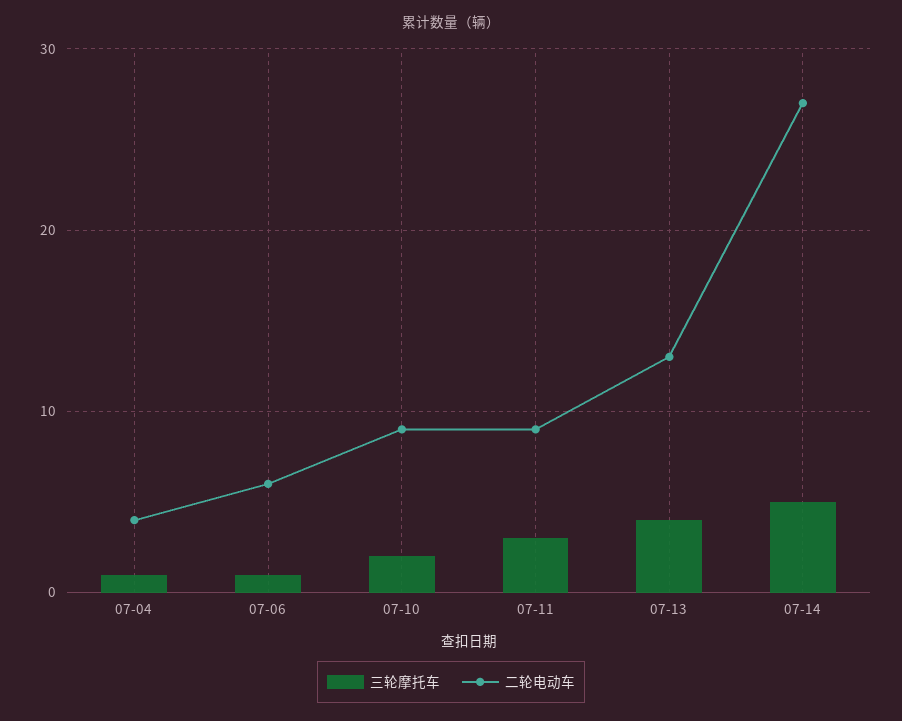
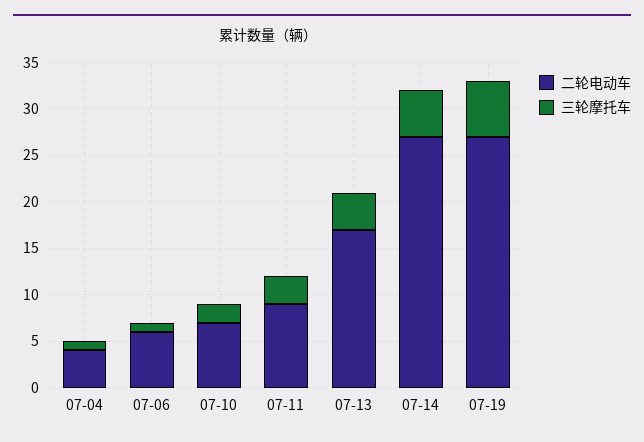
二轮电动车, 07-10: 9 -> 7
二轮电动车, 07-13: 13 -> 17
二轮电动车, 07-19: none -> 27
三轮摩托车, 07-19: none -> 6

